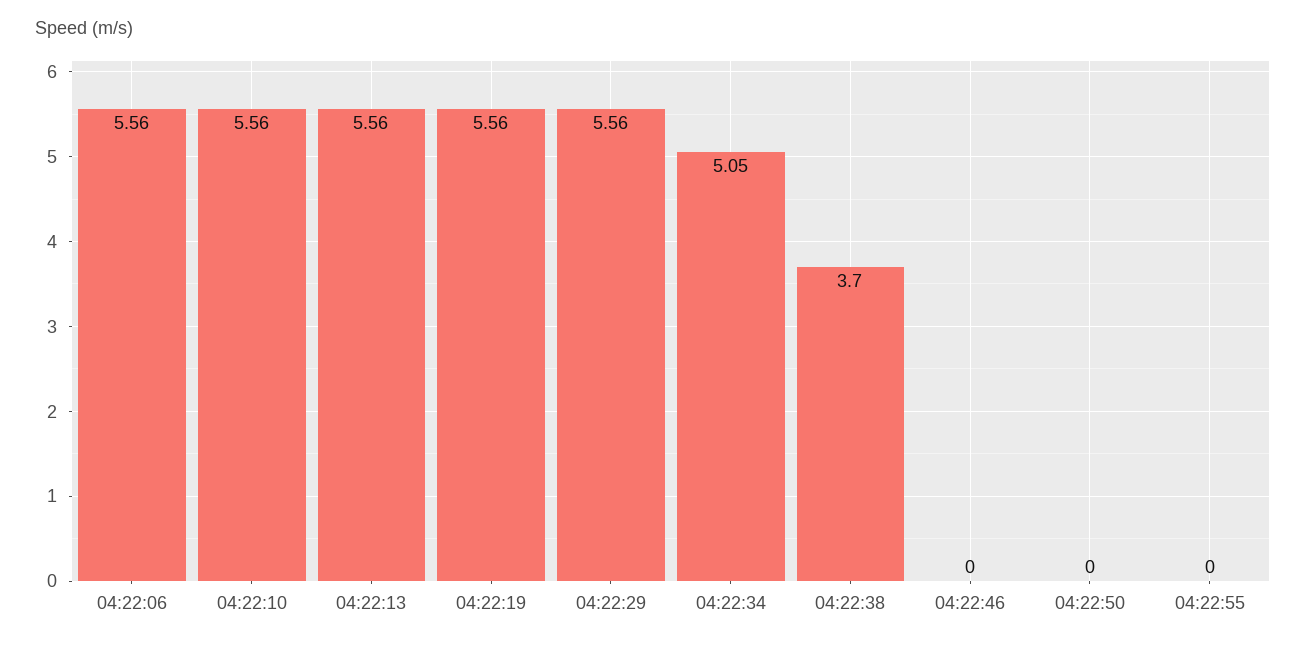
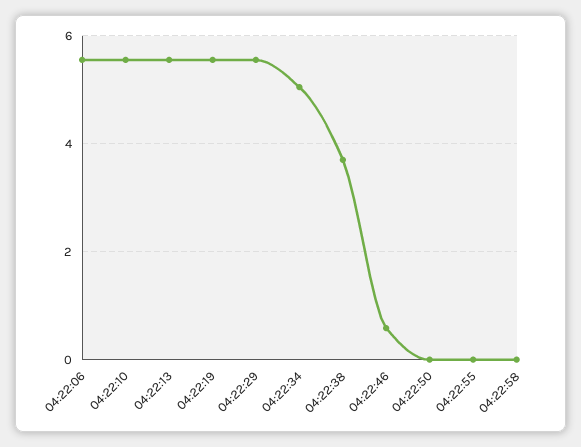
04:22:46: 0 -> 0.6
04:22:58: none -> 0

